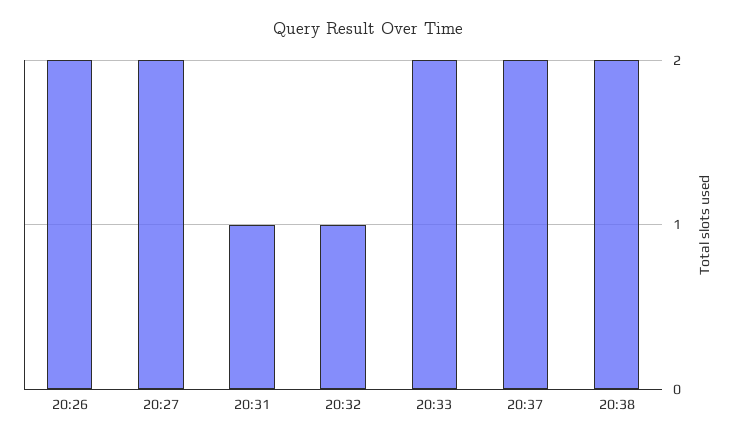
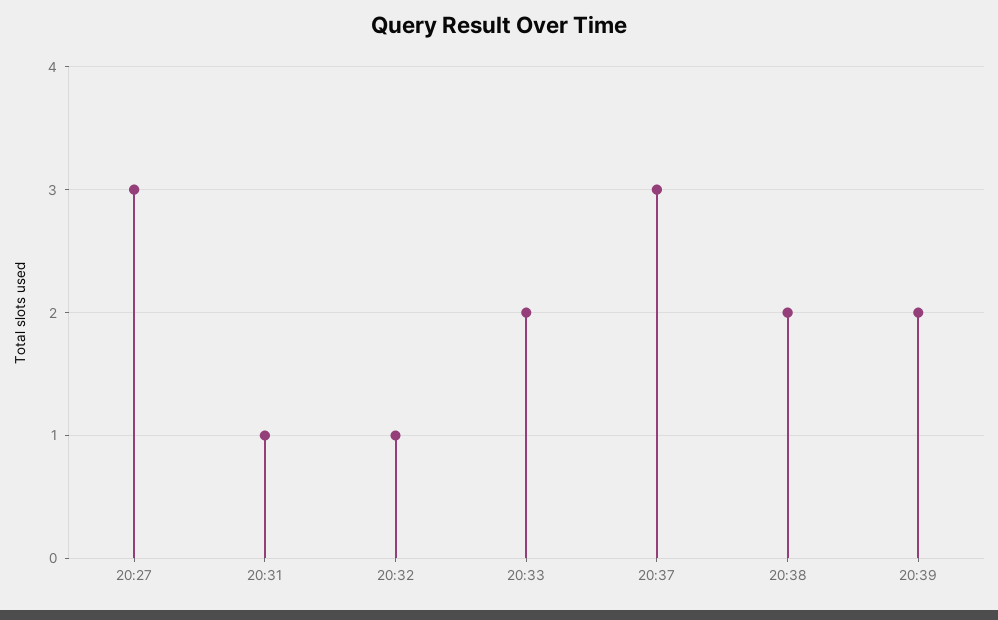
20:26: 2 -> none
20:27: 2 -> 3
20:37: 2 -> 3
20:39: none -> 2

